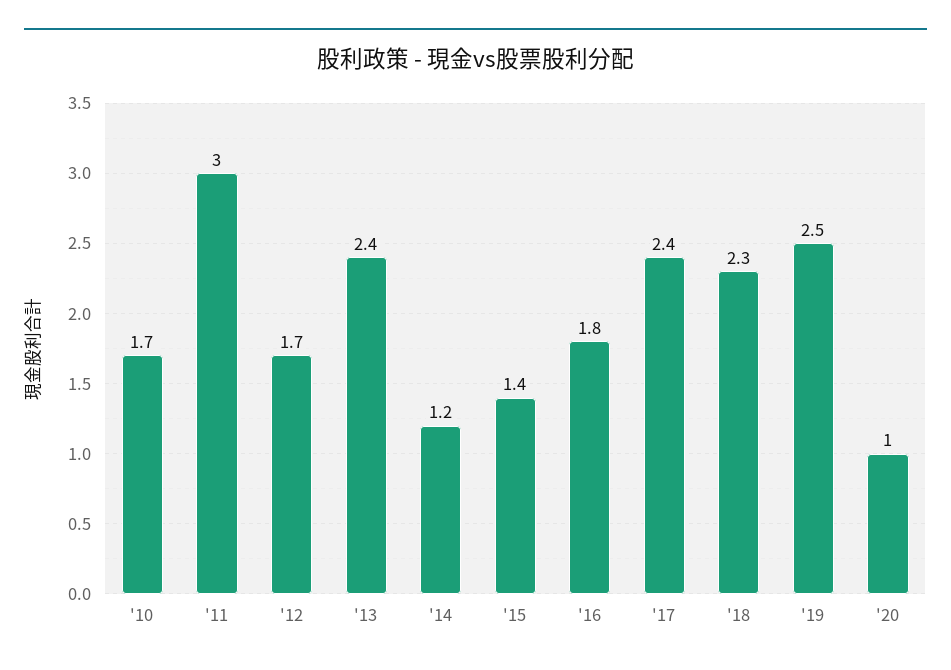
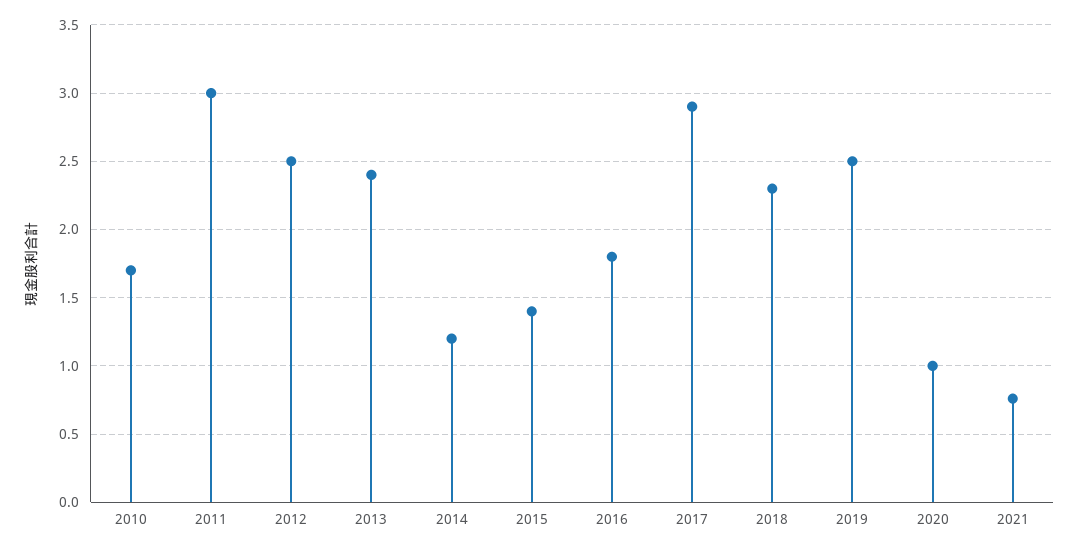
'12: 1.7 -> 2.5
'17: 2.4 -> 2.9
2021: none -> 0.75

